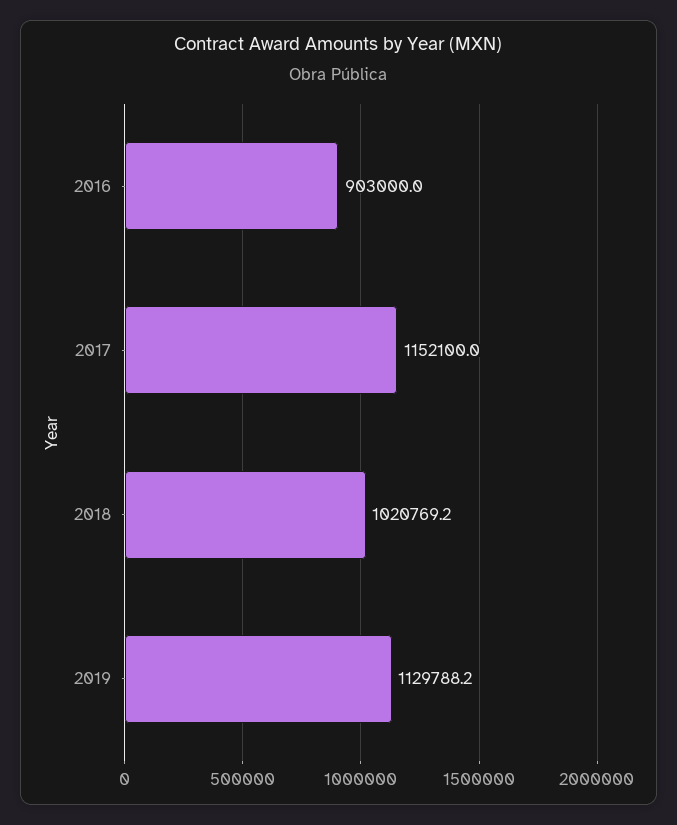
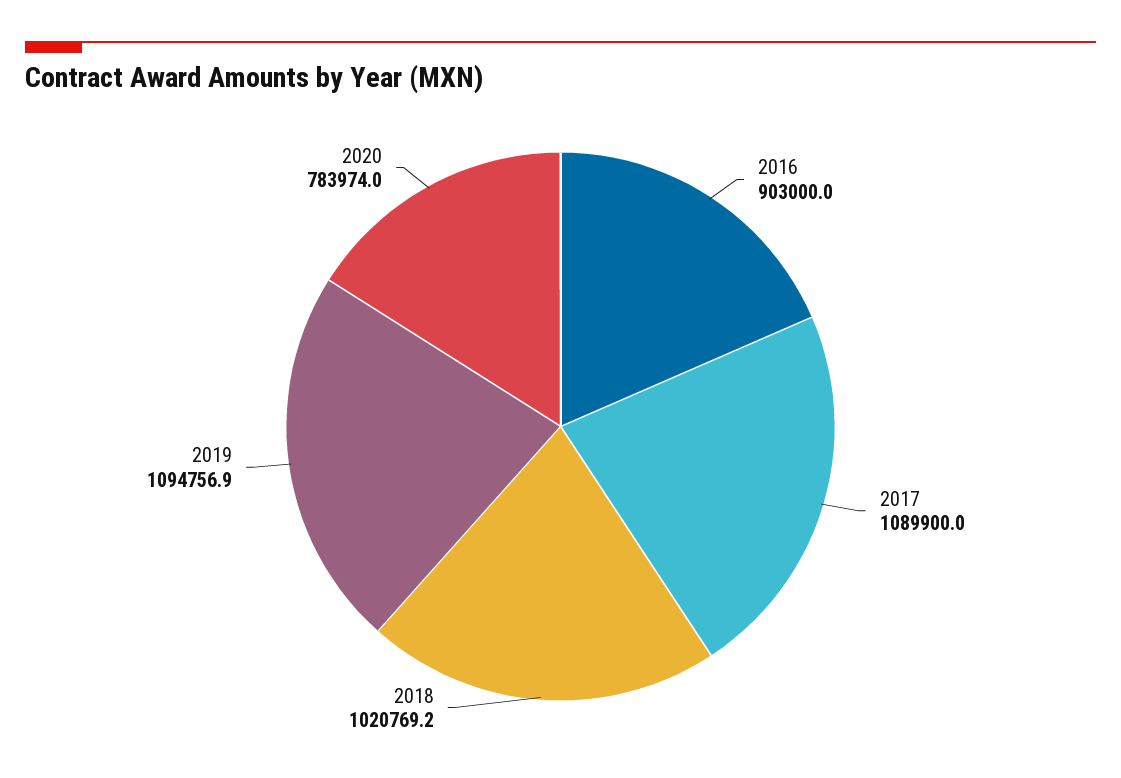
2017: 1152100 -> 1089900
2019: 1129788.2 -> 1094756.9
2020: none -> 783974

